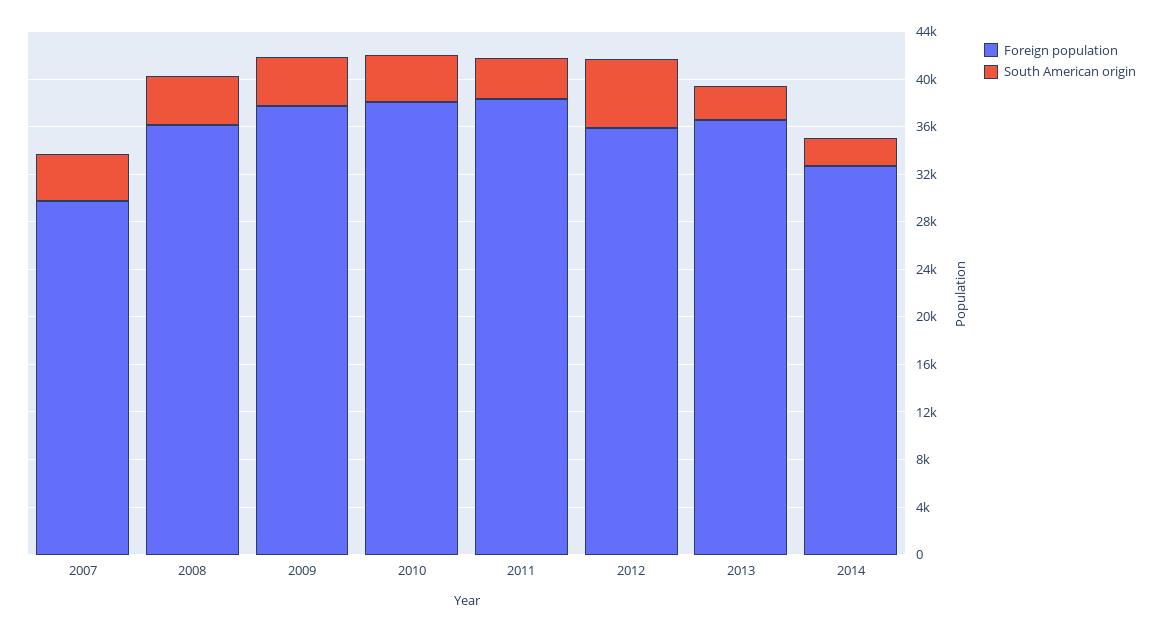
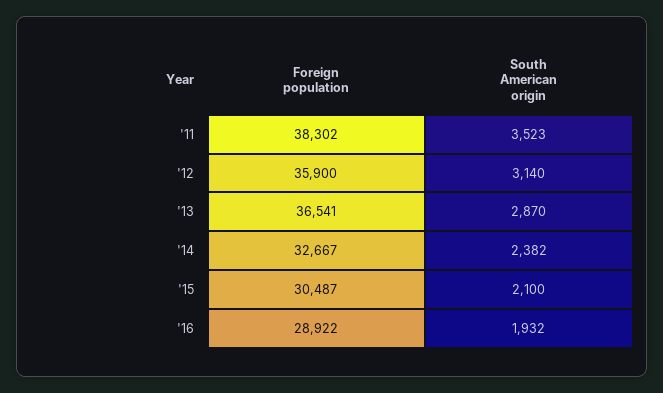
Foreign population, 2007: 30000 -> none
South American origin, 2007: 4000 -> none
Foreign population, 2008: 36000 -> none
South American origin, 2008: 4000 -> none
Foreign population, 2009: 38000 -> none
South American origin, 2009: 4000 -> none
Foreign population, 2010: 38000 -> none
South American origin, 2010: 4000 -> none
South American origin, 2012: 6000 -> 3140
Foreign population, '15: none -> 30487
South American origin, '15: none -> 2100
Foreign population, '16: none -> 28922
South American origin, '16: none -> 1932

